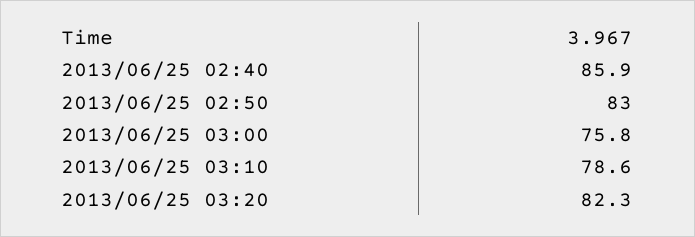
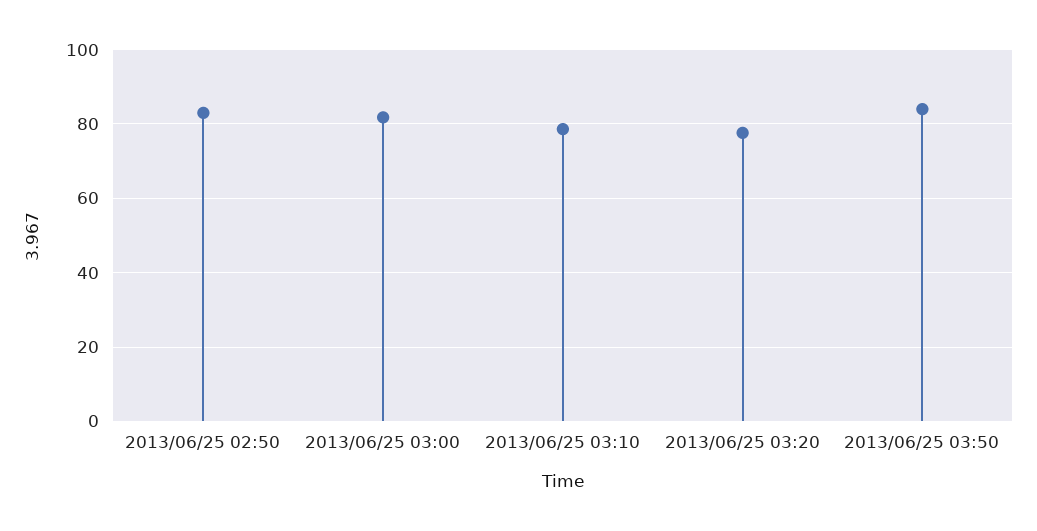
2013/06/25 02:40: 85.9 -> none
2013/06/25 03:00: 75.8 -> 82
2013/06/25 03:20: 82.3 -> 78
2013/06/25 03:50: none -> 84

